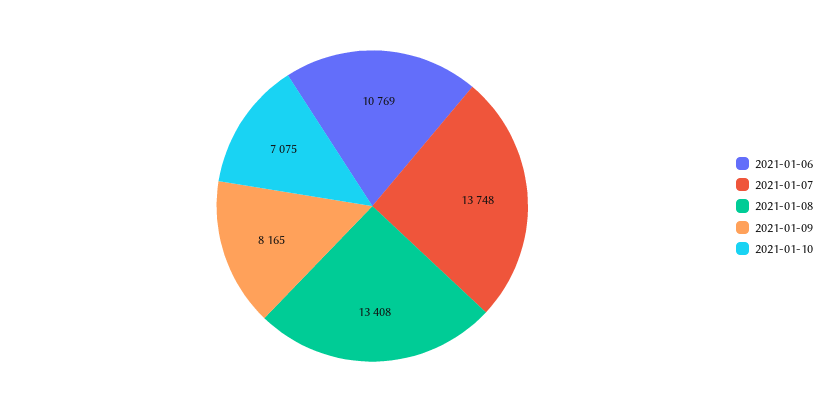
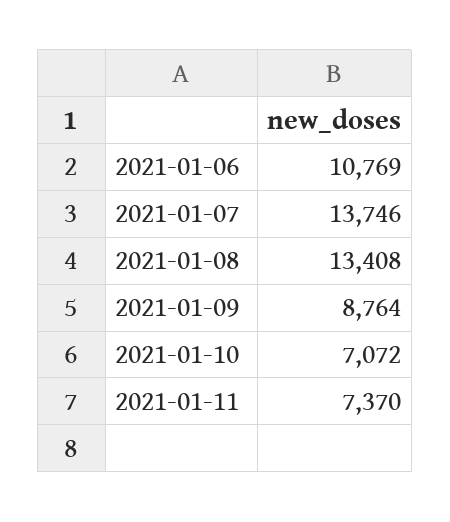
2021-01-07: 13748 -> 13746
2021-01-09: 8165 -> 8764
2021-01-10: 7075 -> 7072
2021-01-11: none -> 7370

